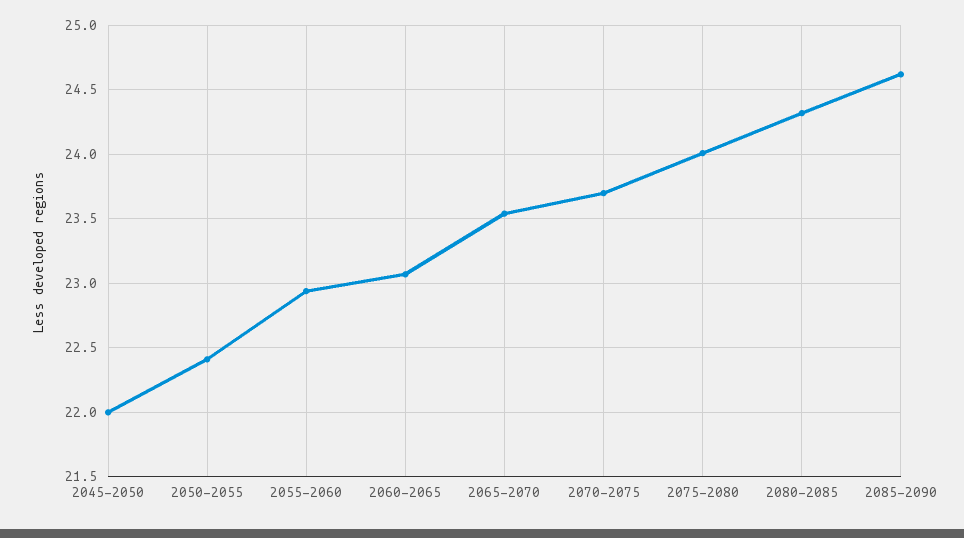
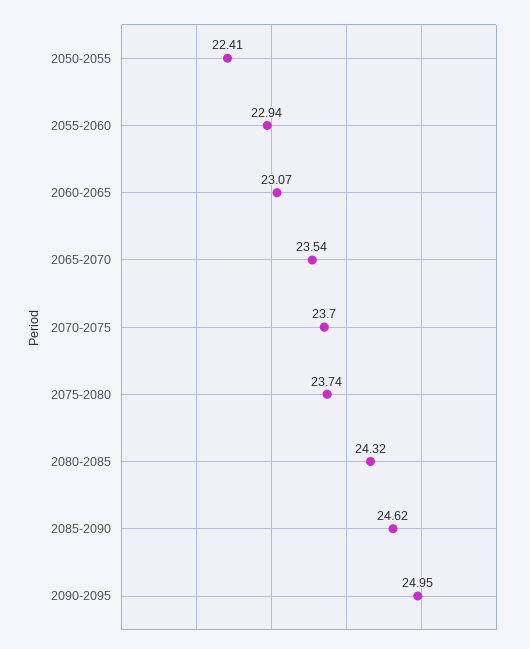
2045-2050: 22 -> none
2075-2080: 24 -> 23.74
2090-2095: none -> 24.95

